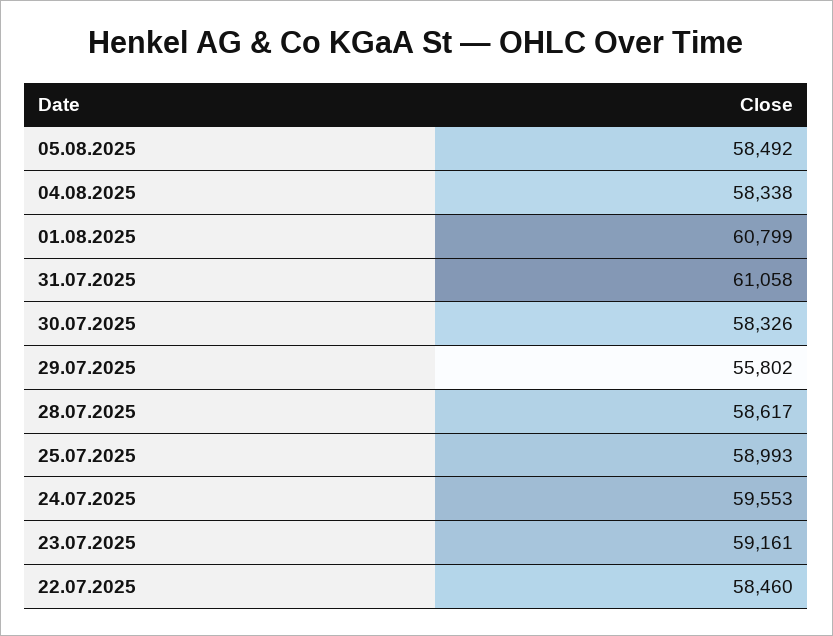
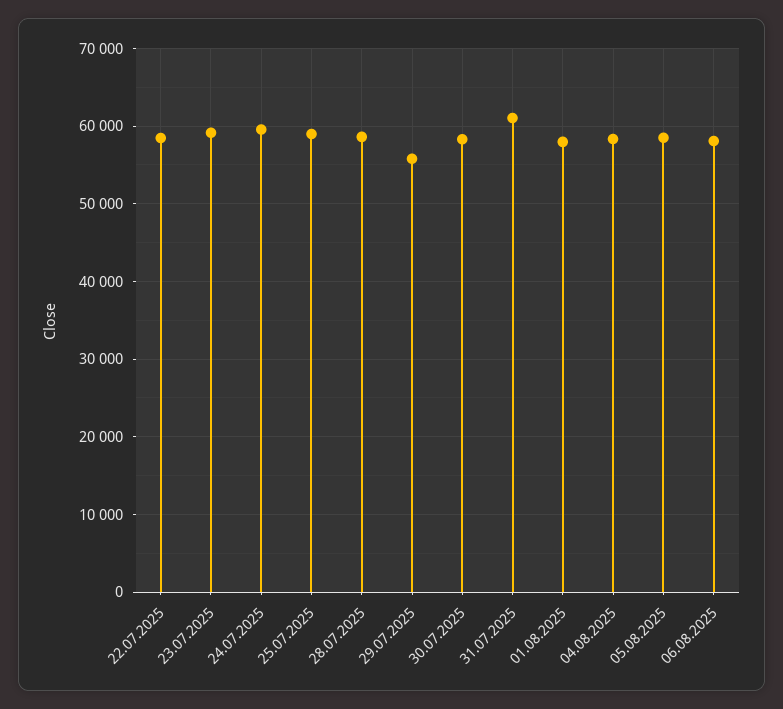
01.08.2025: 60799 -> 58000
06.08.2025: none -> 58000

